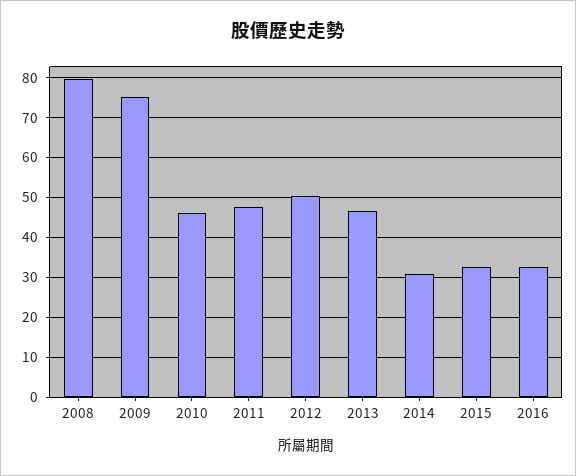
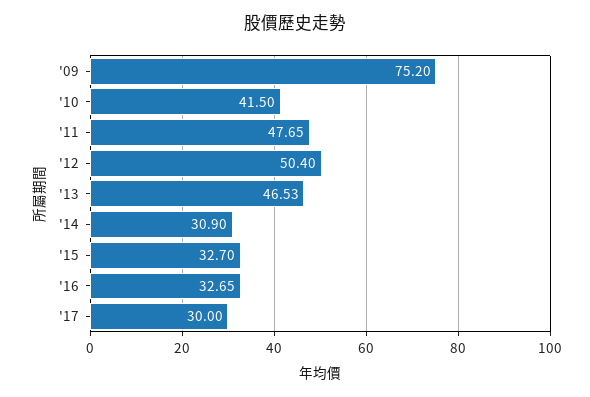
2008: 80 -> none
2010: 46 -> 41.5
'17: none -> 30

